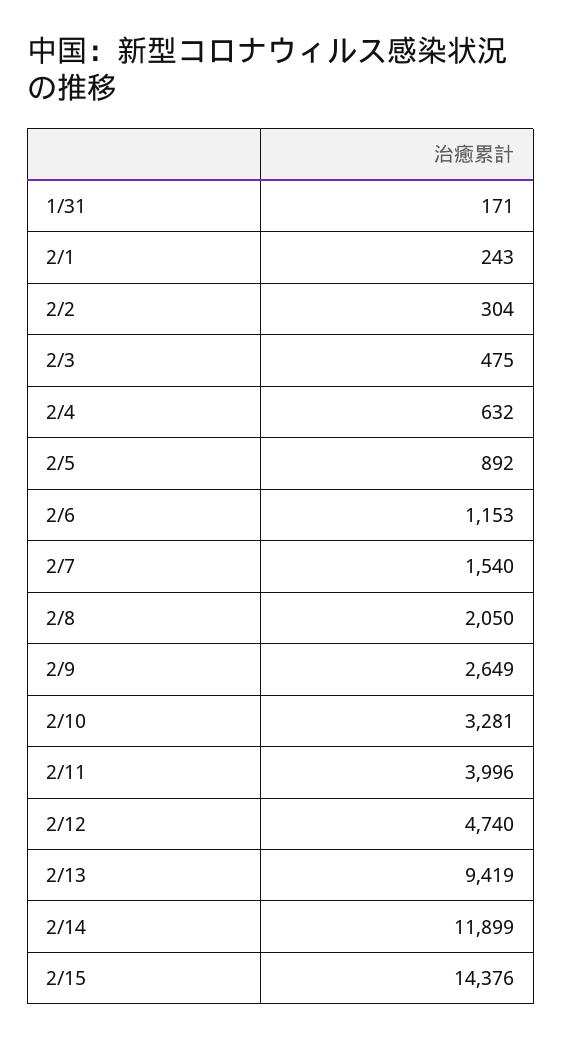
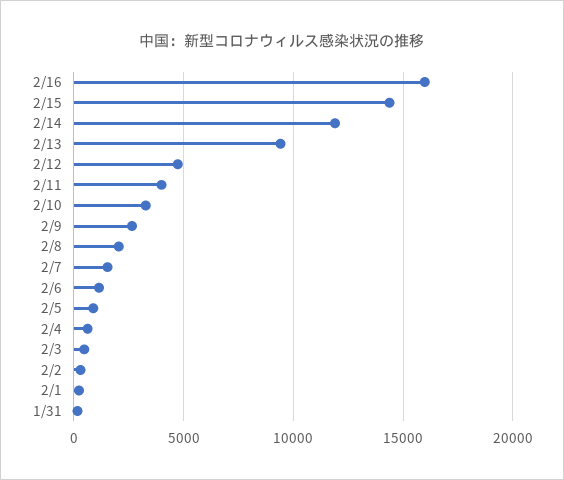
2/16: none -> 16000

